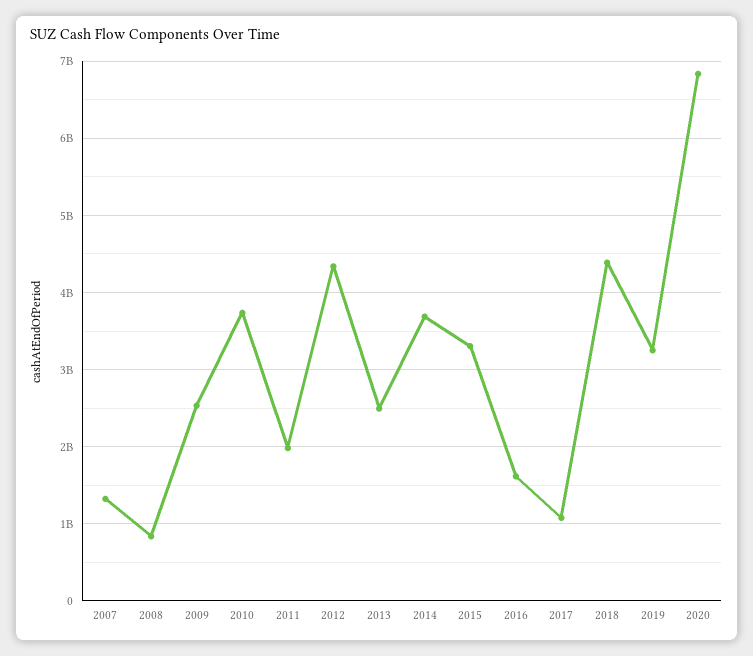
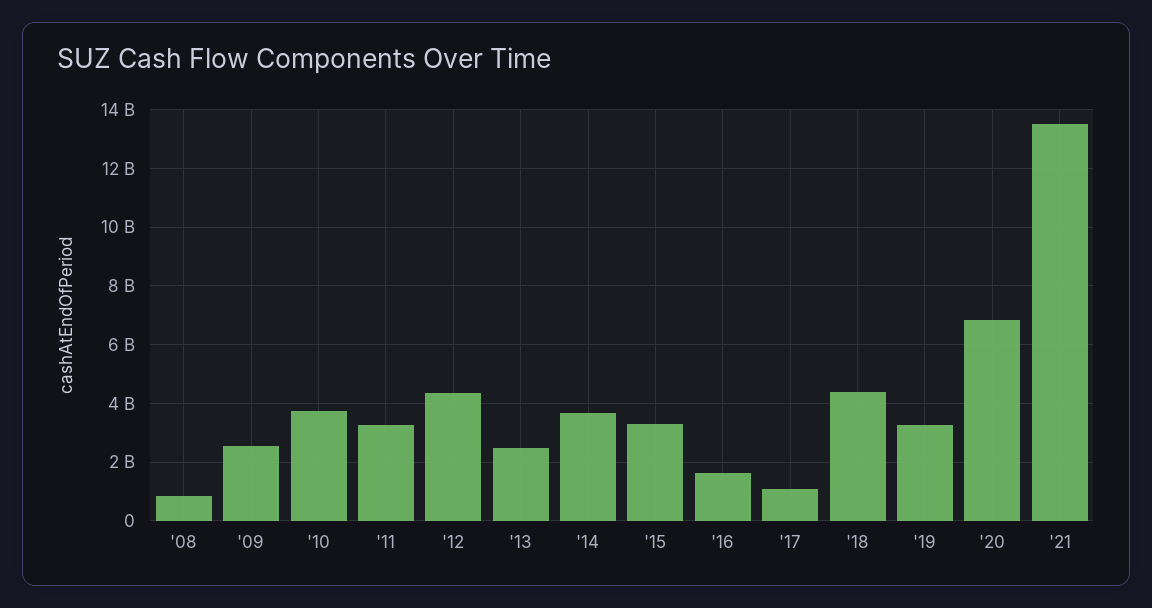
2007: 1300000000 -> none
2011: 2000000000 -> 3250000000
'21: none -> 13500000000

